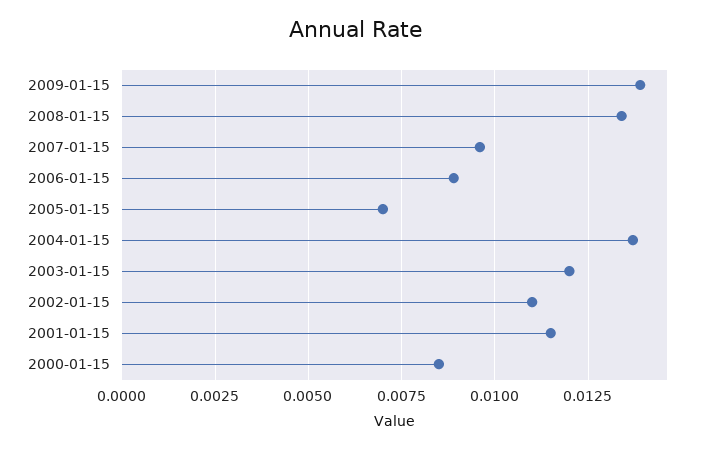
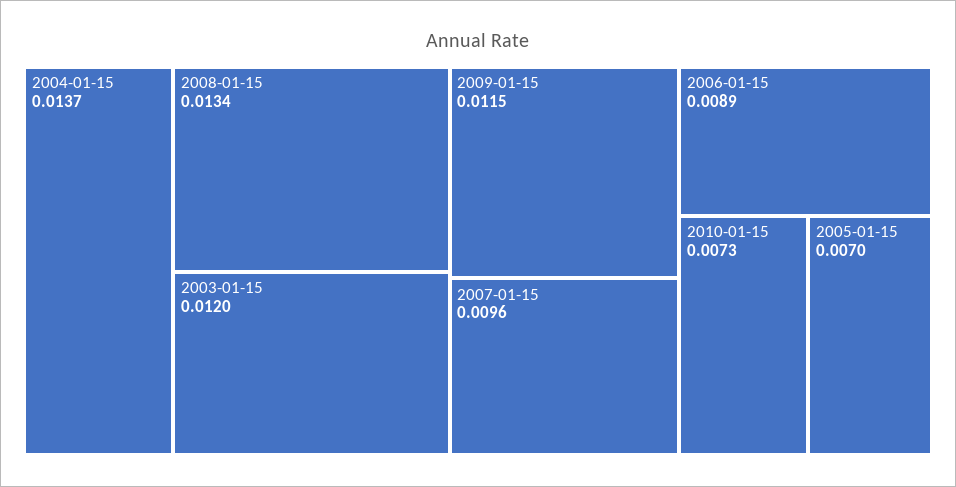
2009-01-15: 0.014 -> 0.0115
2002-01-15: 0.011 -> none
2001-01-15: 0.0115 -> none
2000-01-15: 0.0085 -> none
2010-01-15: none -> 0.0073

